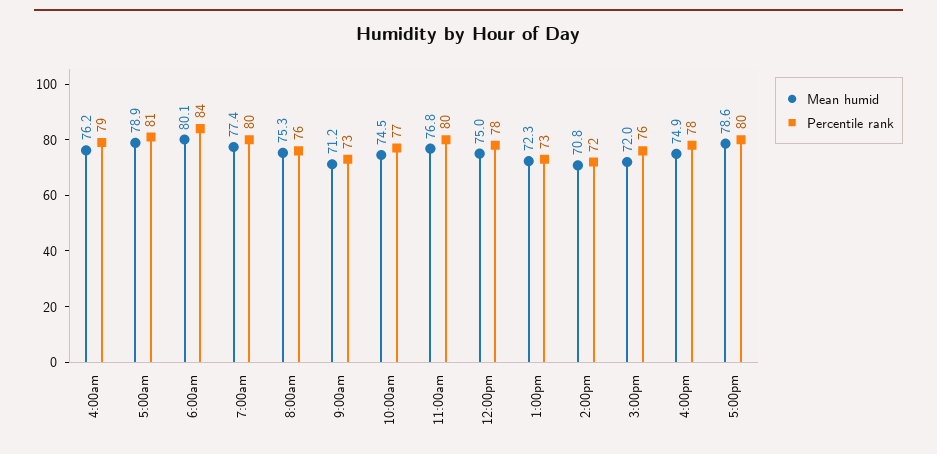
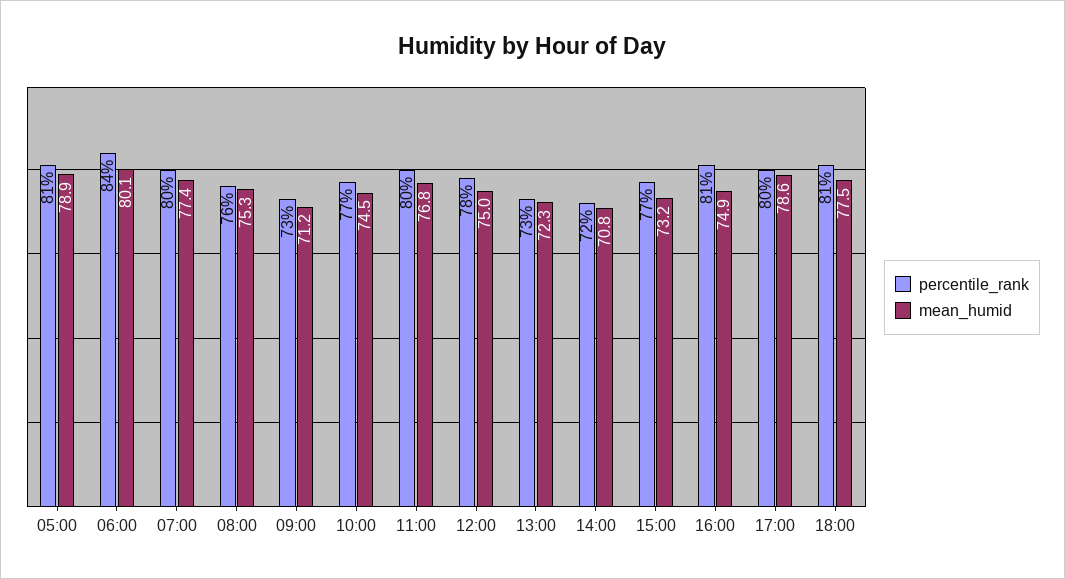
Mean humid, 4:00am: 76.2 -> none
Percentile rank, 4:00am: 79 -> none
Mean humid, 3:00pm: 72 -> 73.2
Percentile rank, 3:00pm: 76 -> 77
Percentile rank, 4:00pm: 78 -> 81
Percentile rank, 18:00: none -> 81
Mean humid, 18:00: none -> 77.5

